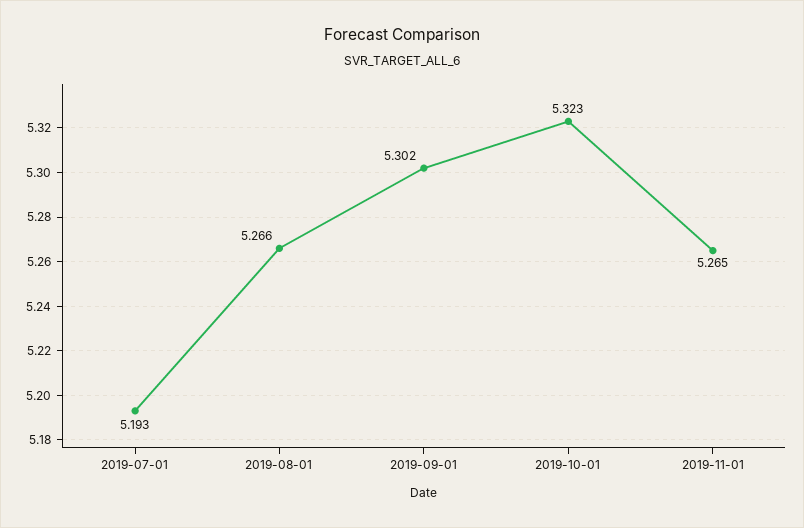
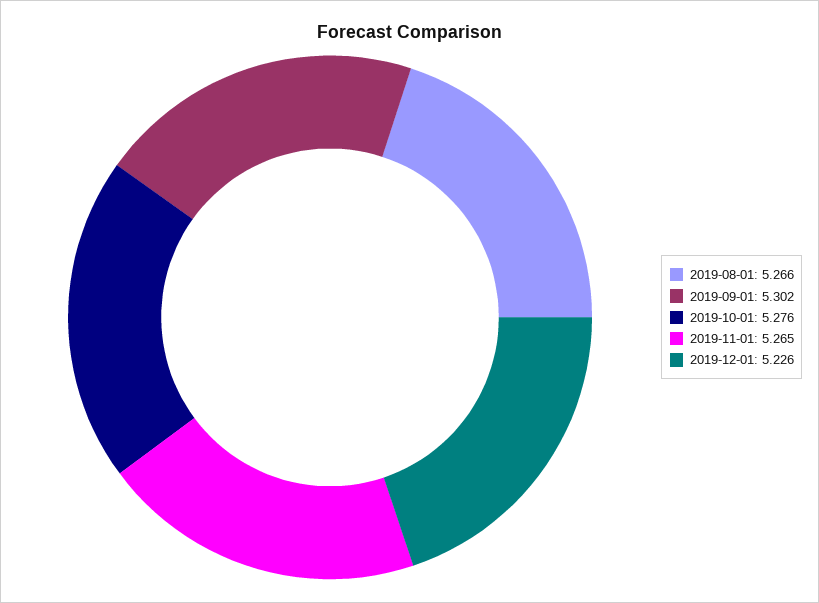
2019-07-01: 5.193 -> none
2019-10-01: 5.323 -> 5.276
2019-12-01: none -> 5.226

